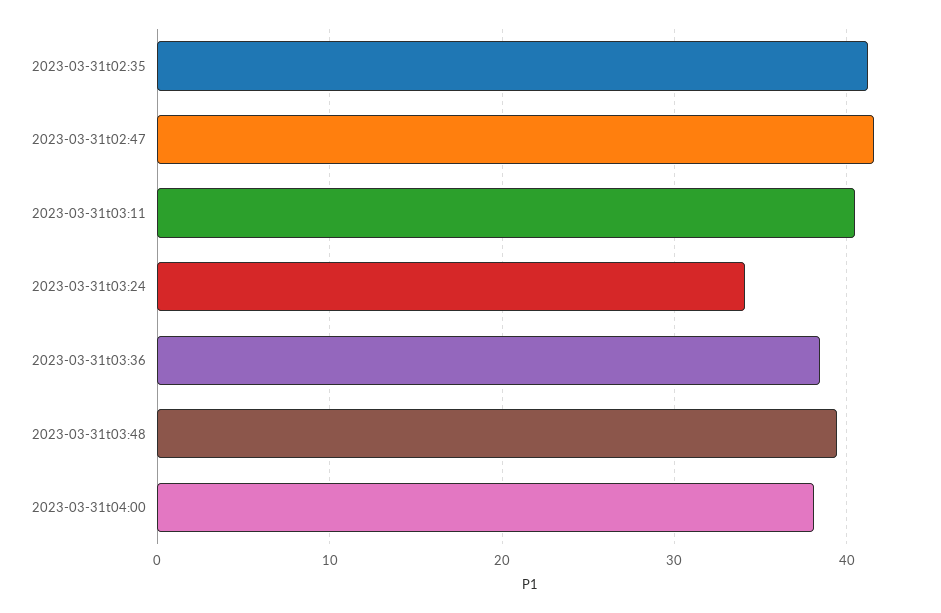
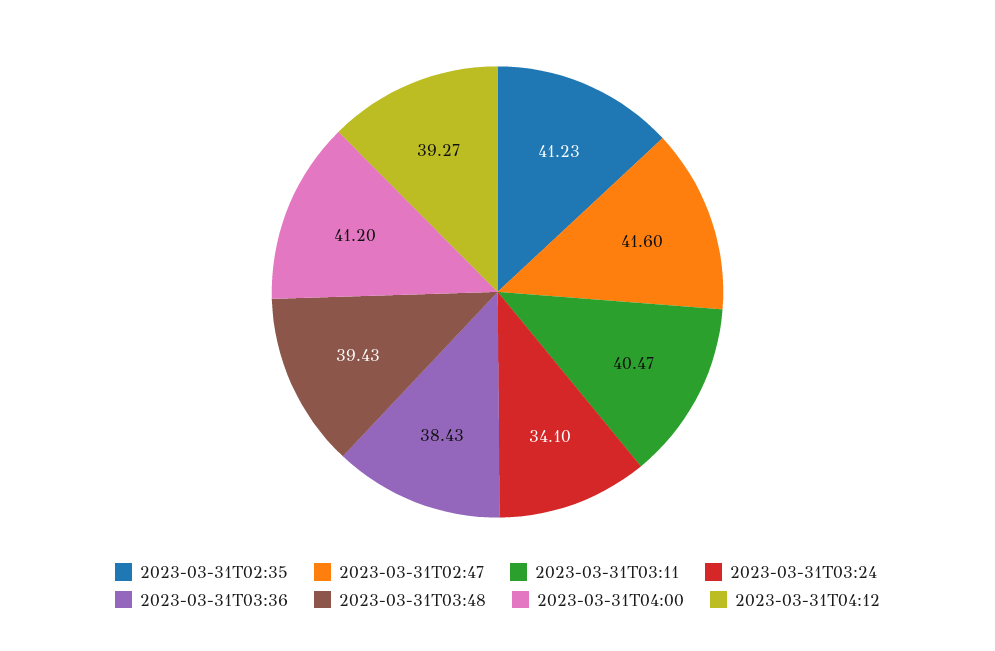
2023-03-31t04:00: 38 -> 41.2
2023-03-31T04:12: none -> 39.27

